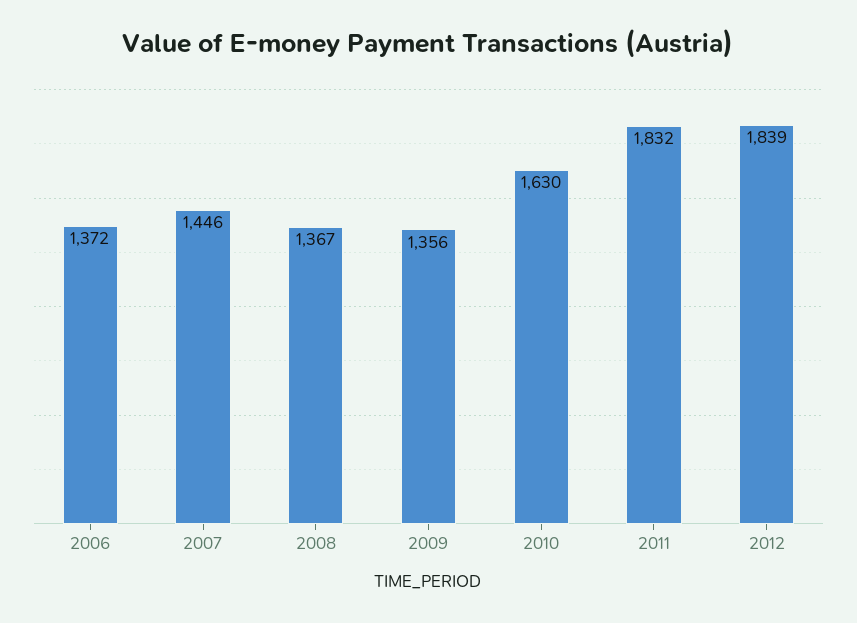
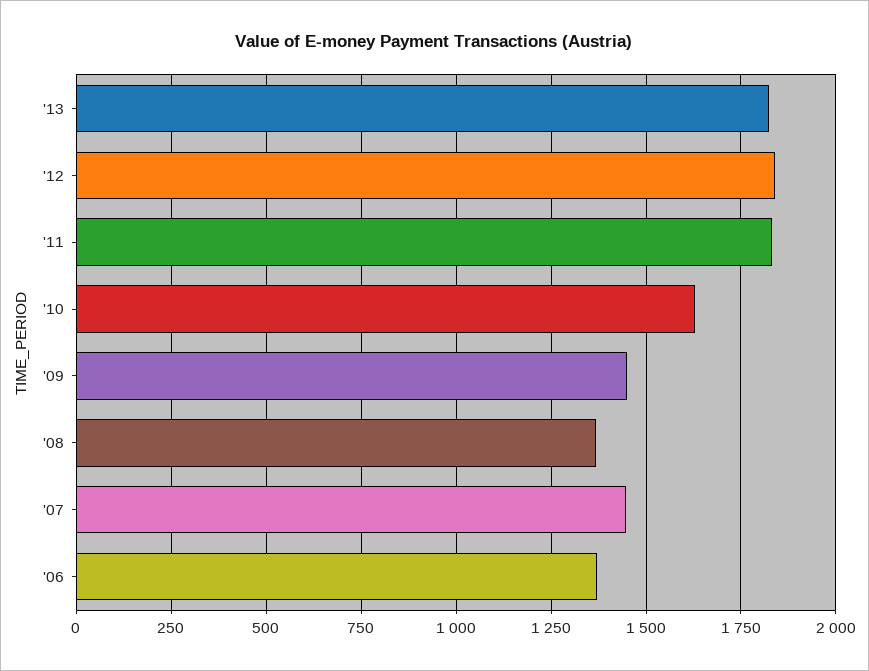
2009: 1356 -> 1450
'13: none -> 1825

